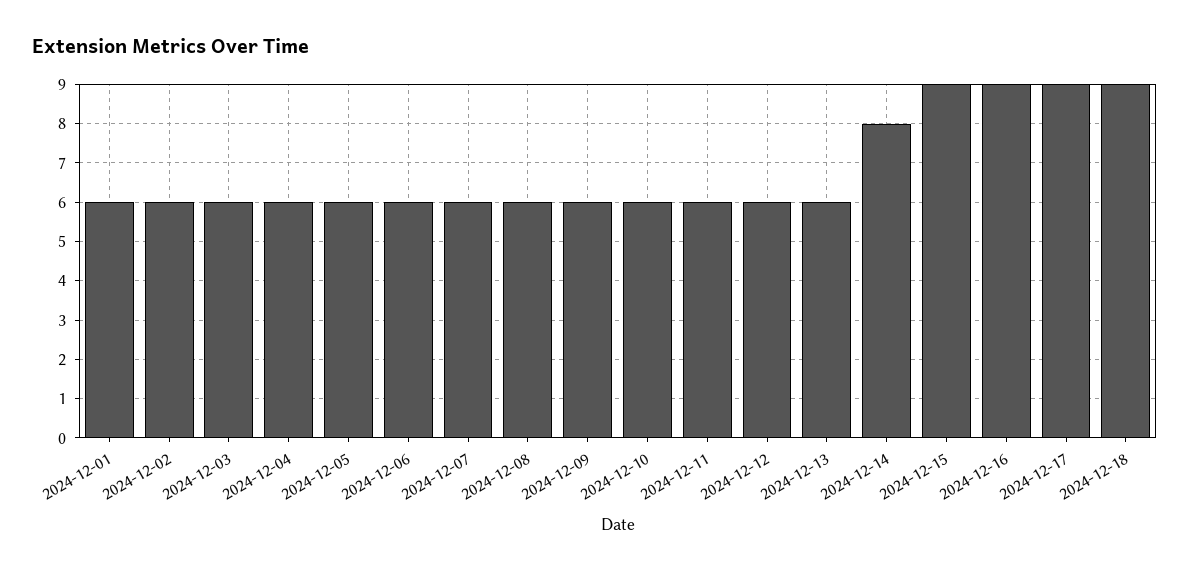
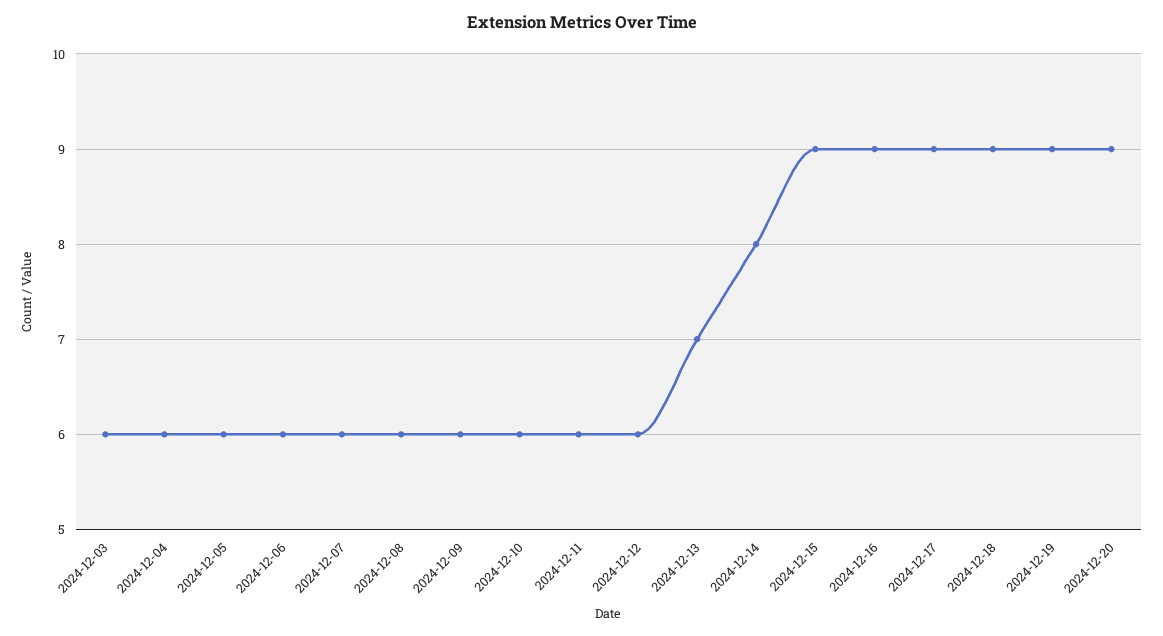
2024-12-01: 6 -> none
2024-12-02: 6 -> none
2024-12-13: 6 -> 7
2024-12-19: none -> 9
2024-12-20: none -> 9

